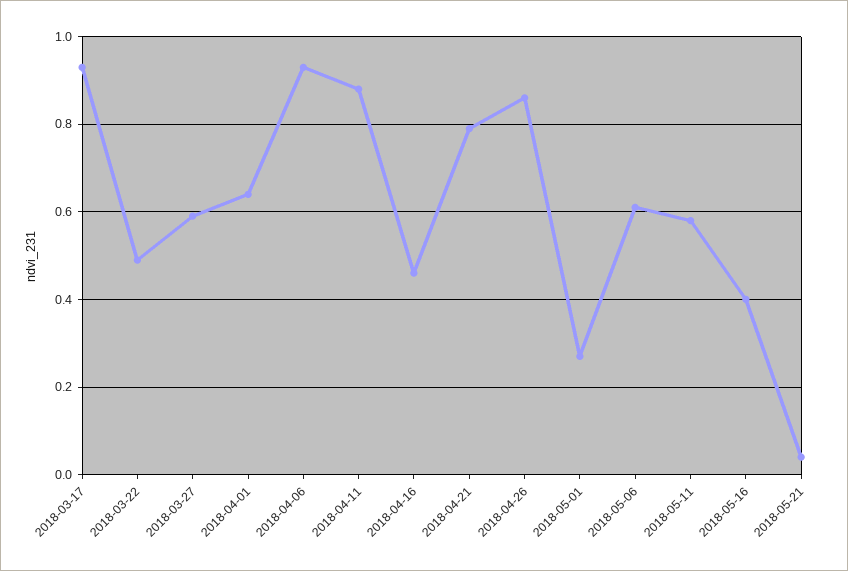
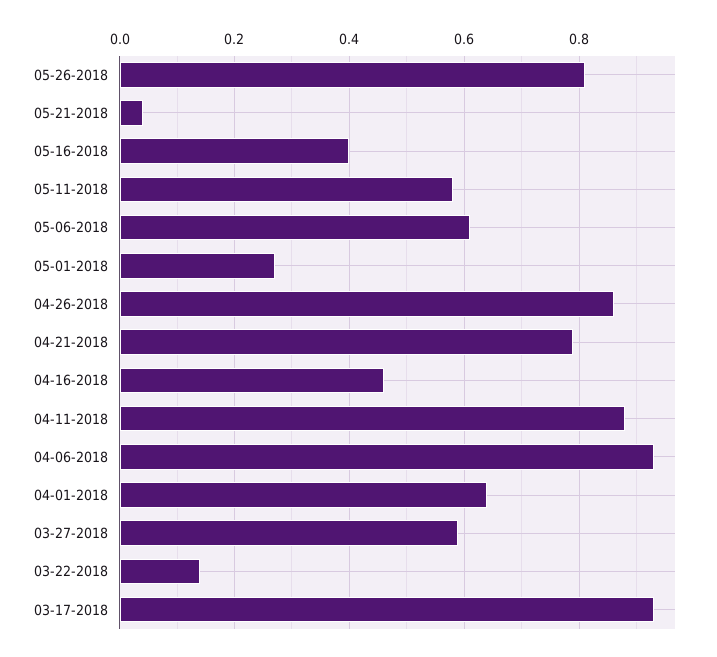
2018-03-22: 0.5 -> 0.15
05-26-2018: none -> 0.8

